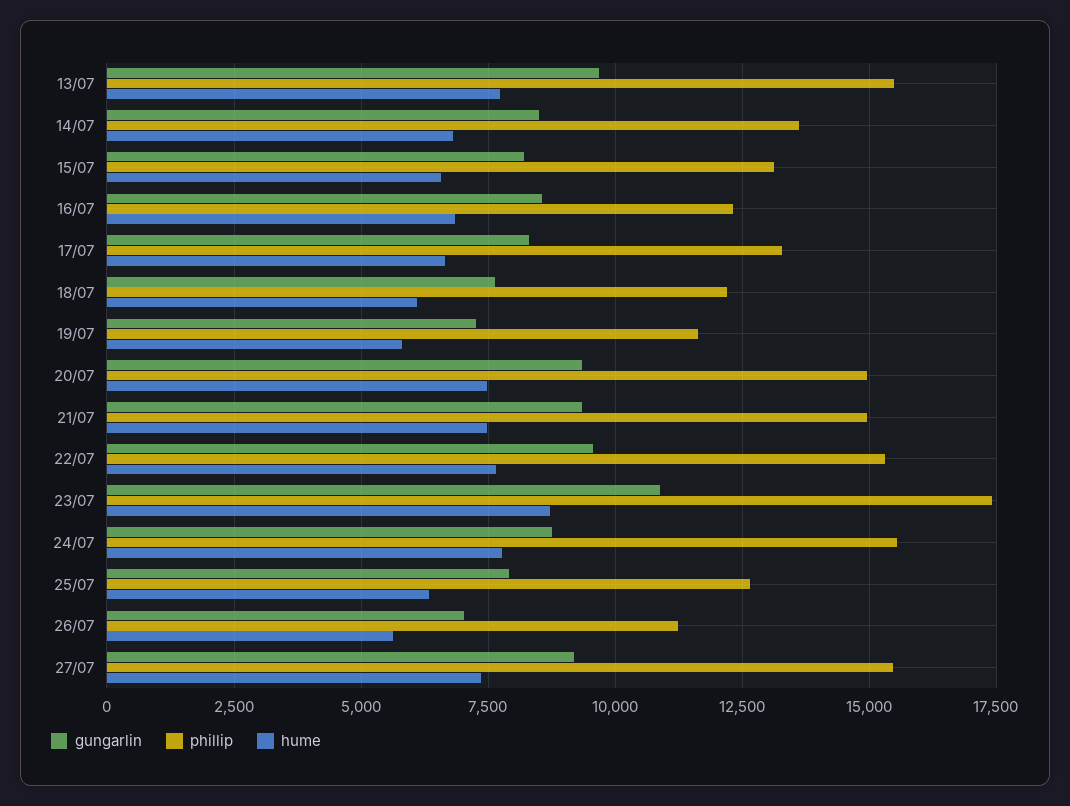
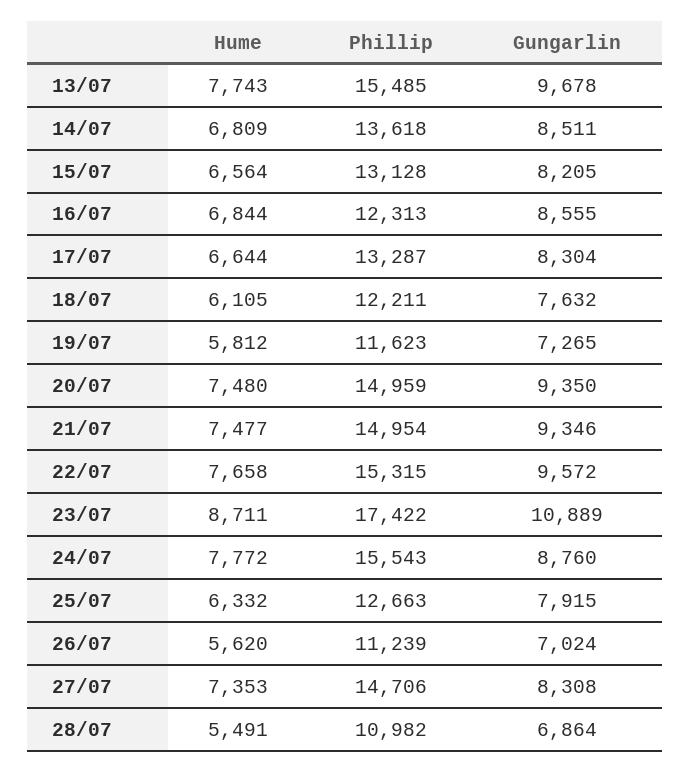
gungarlin, 27/07: 9250 -> 8308
phillip, 27/07: 15500 -> 14706
hume, 28/07: none -> 5491
phillip, 28/07: none -> 10982
gungarlin, 28/07: none -> 6864

